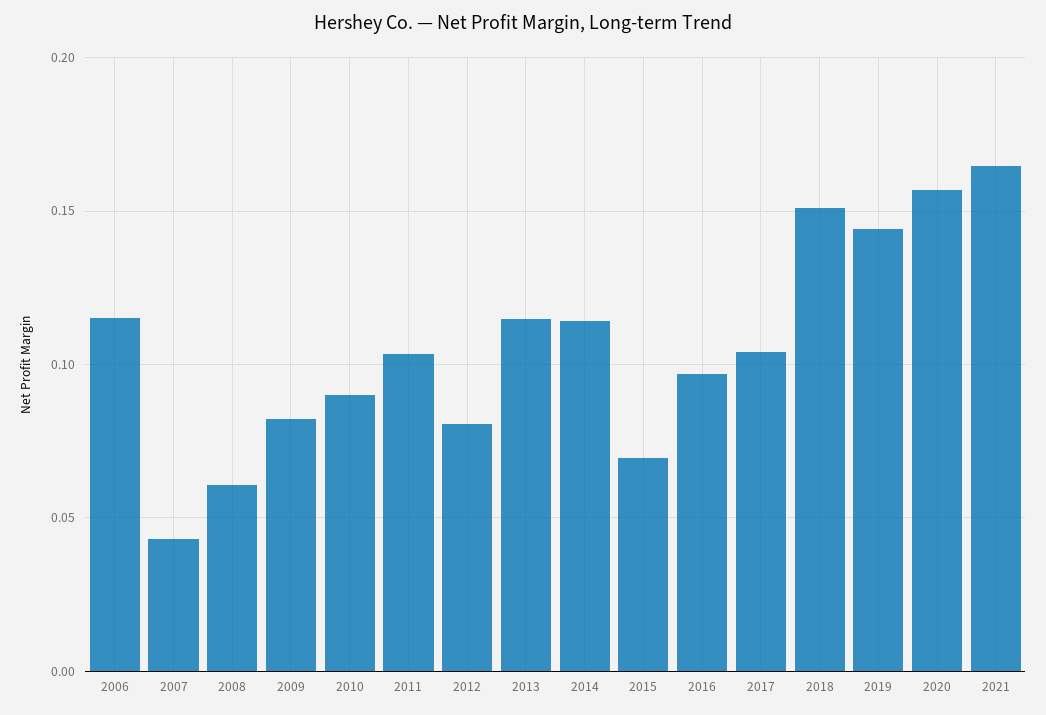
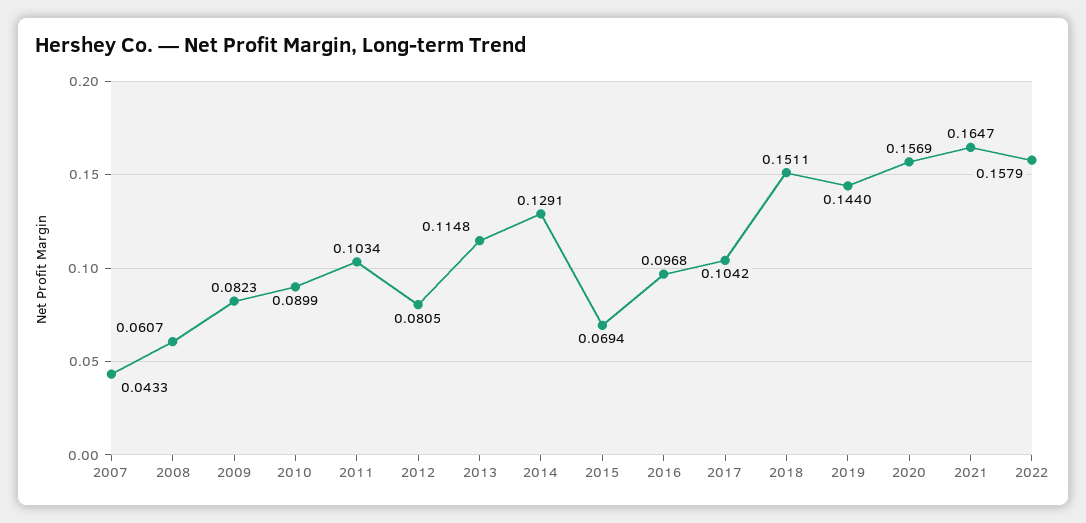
2006: 0.115 -> none
2014: 0.115 -> 0.1291
2022: none -> 0.1579

